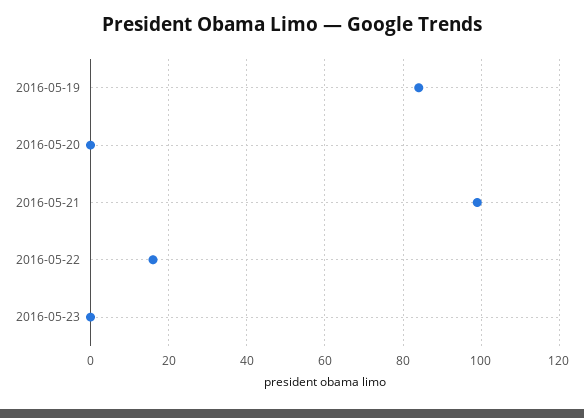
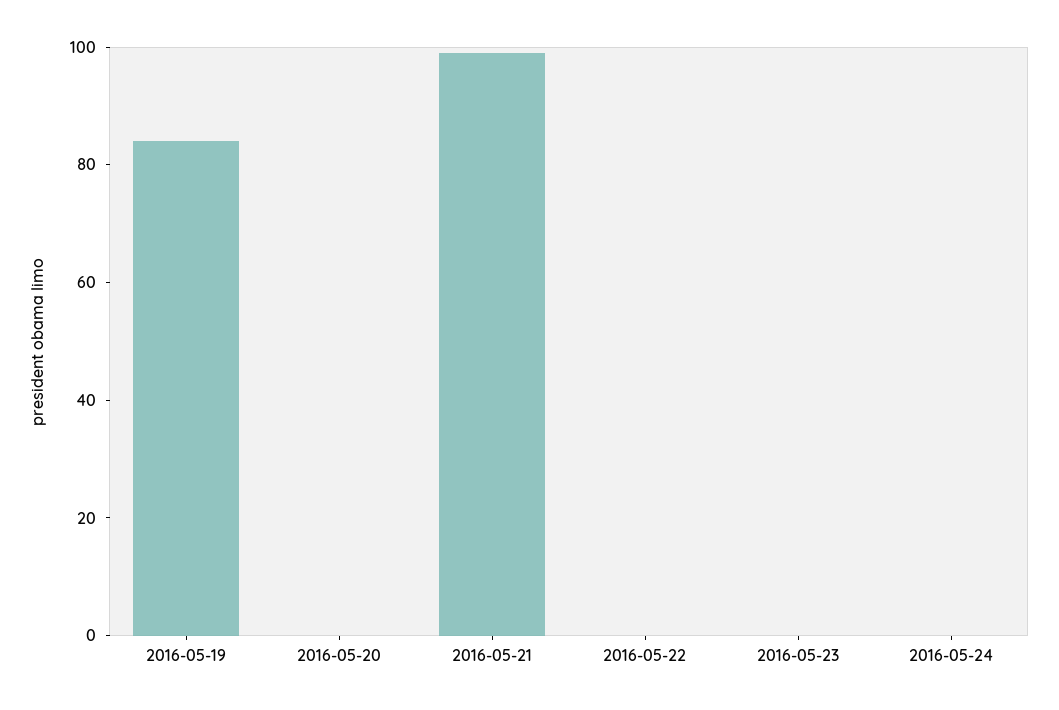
2016-05-22: 15 -> 0
2016-05-24: none -> 0

